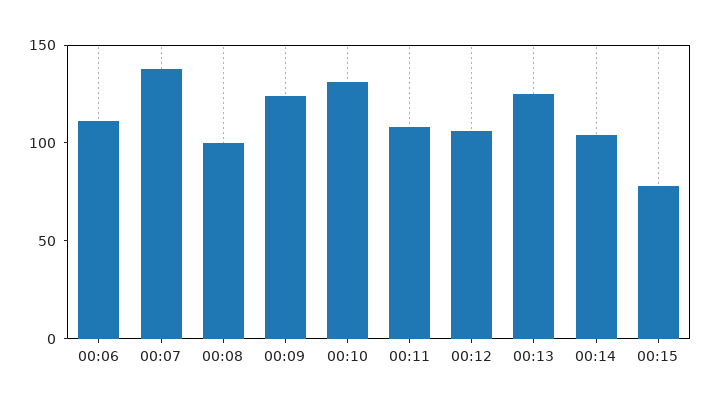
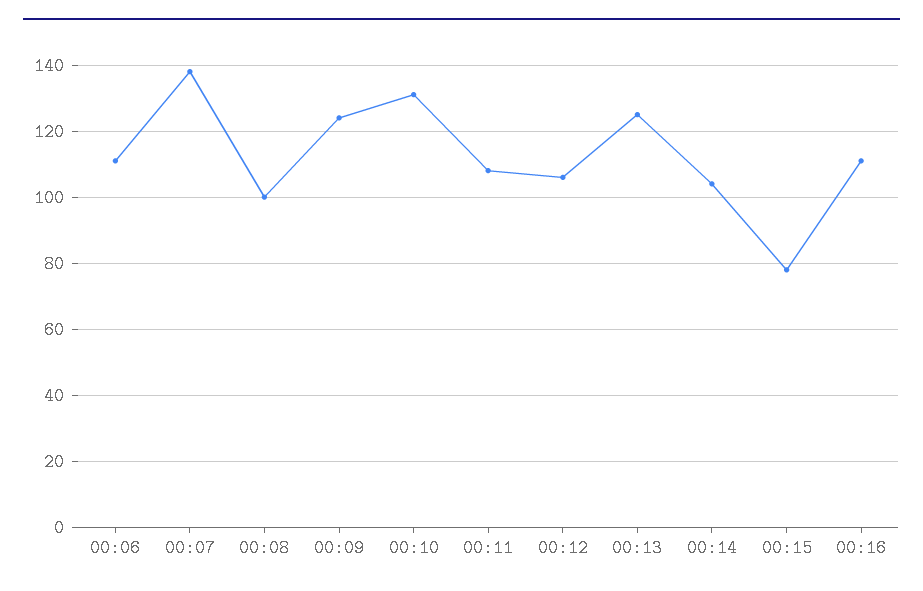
00:16: none -> 110

